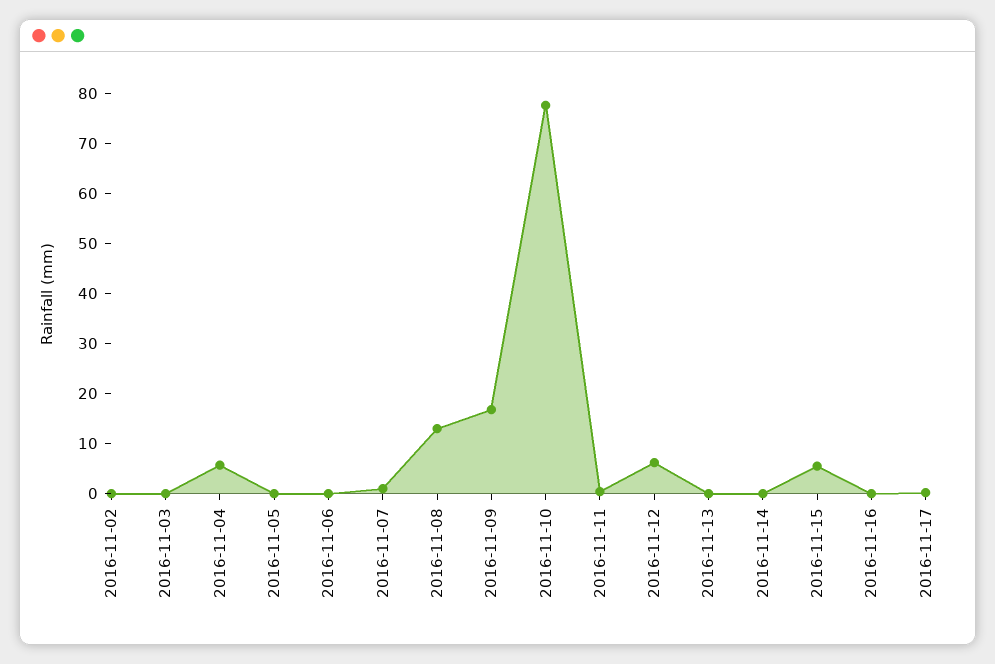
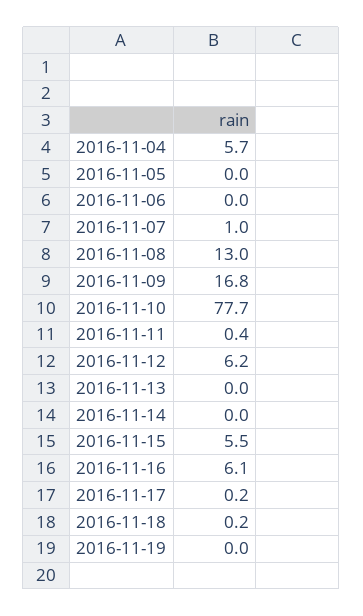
2016-11-02: 0 -> none
2016-11-03: 0 -> none
2016-11-16: 0 -> 6.1
2016-11-18: none -> 0.2
2016-11-19: none -> 0

